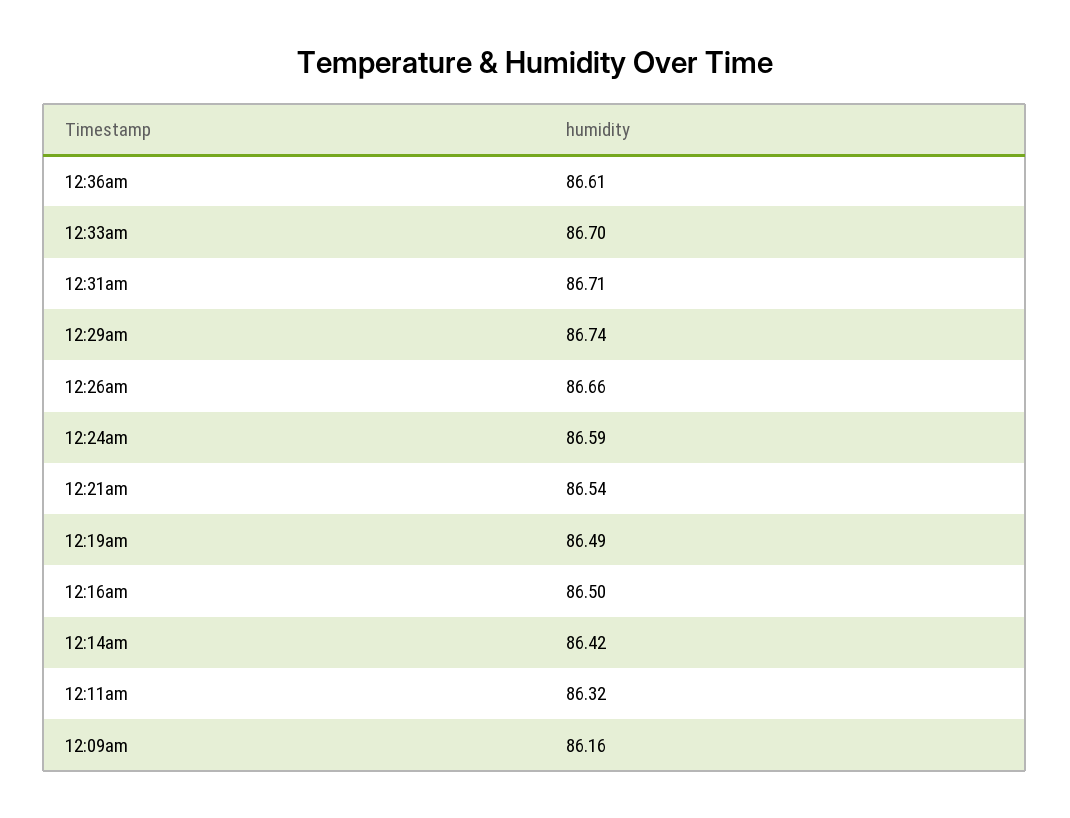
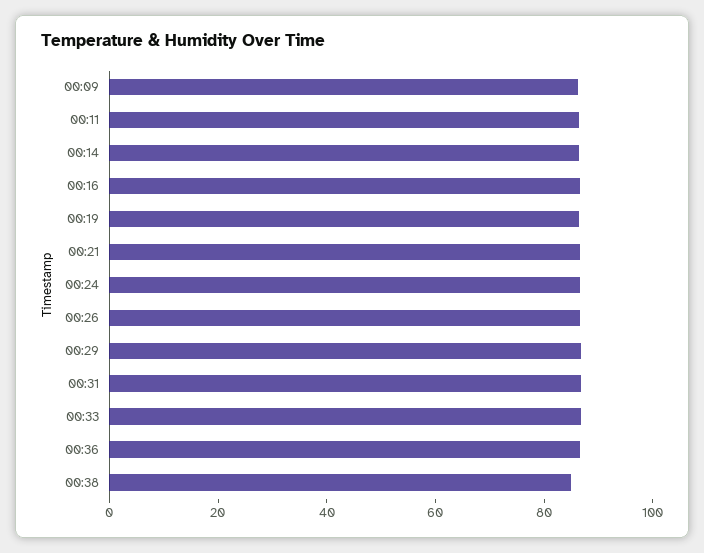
00:38: none -> 85

